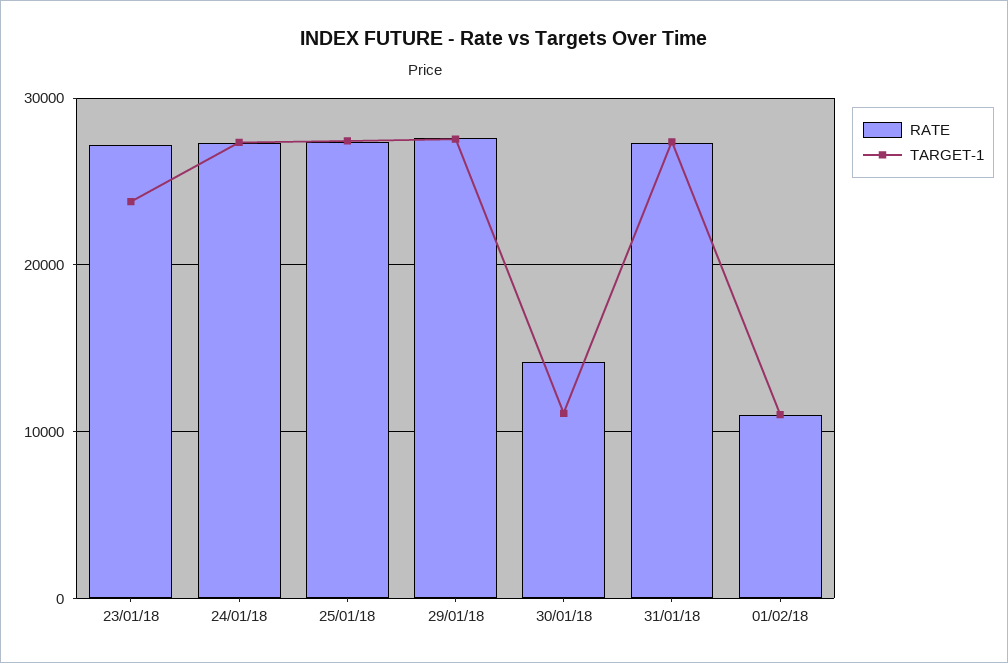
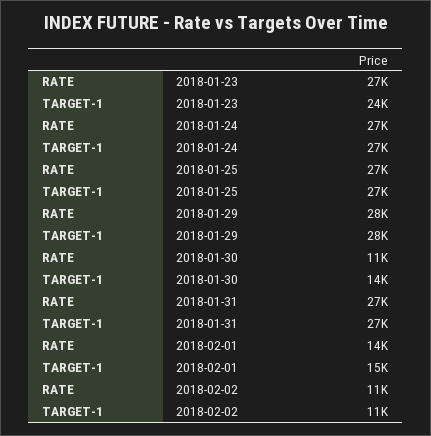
RATE, 30/01/18: 14000 -> 11000
TARGET-1, 30/01/18: 11000 -> 14000
RATE, 01/02/18: 11000 -> 14000
TARGET-1, 01/02/18: 11000 -> 15000
RATE, 2018-02-02: none -> 11000
TARGET-1, 2018-02-02: none -> 11000

